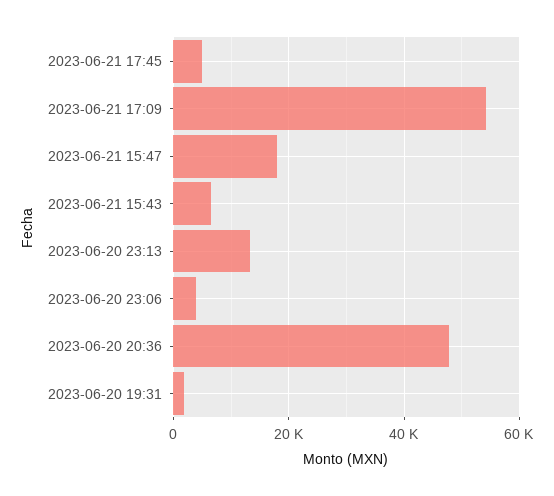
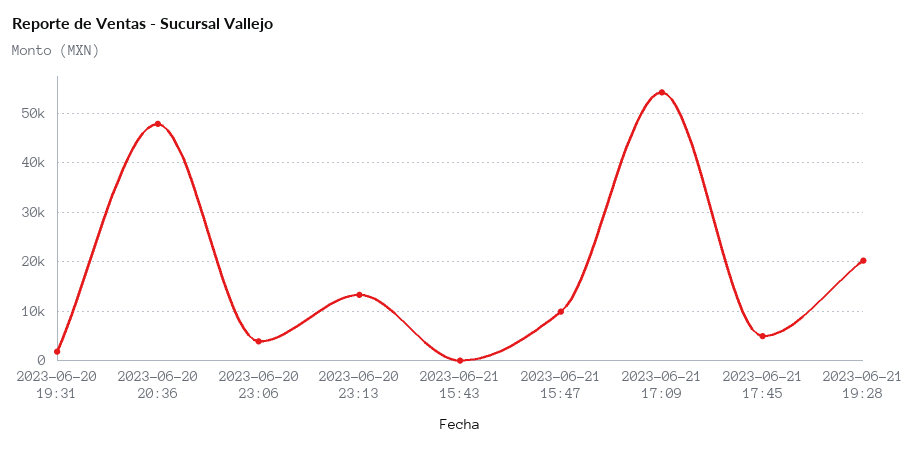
2023-06-21 15:47: 18000 -> 10000
2023-06-21 15:43: 6000 -> 0
2023-06-21 19:28: none -> 20000

